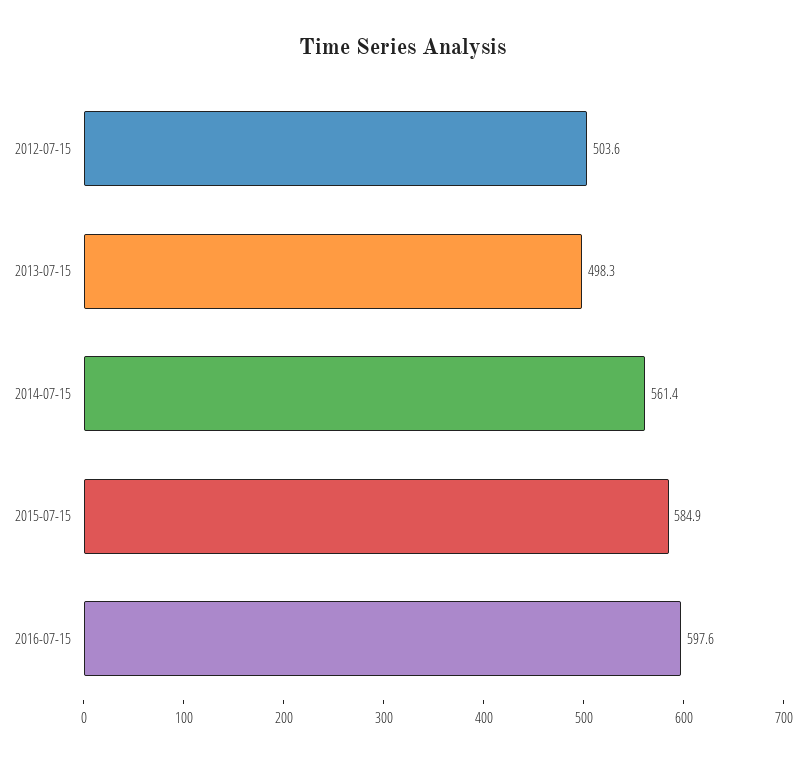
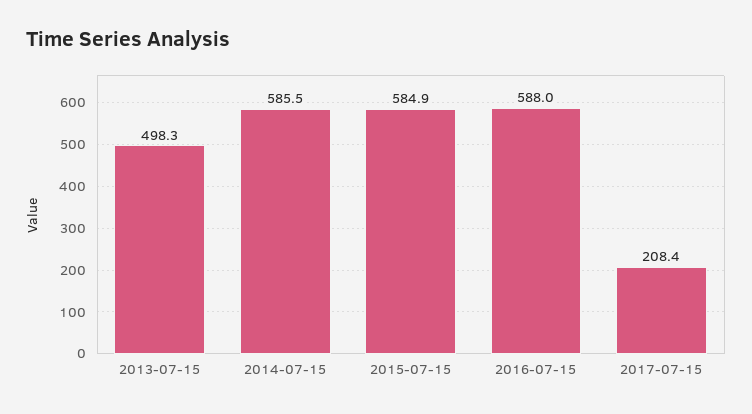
2012-07-15: 503.6 -> none
2014-07-15: 561.4 -> 585.5
2016-07-15: 597.6 -> 588
2017-07-15: none -> 208.4

